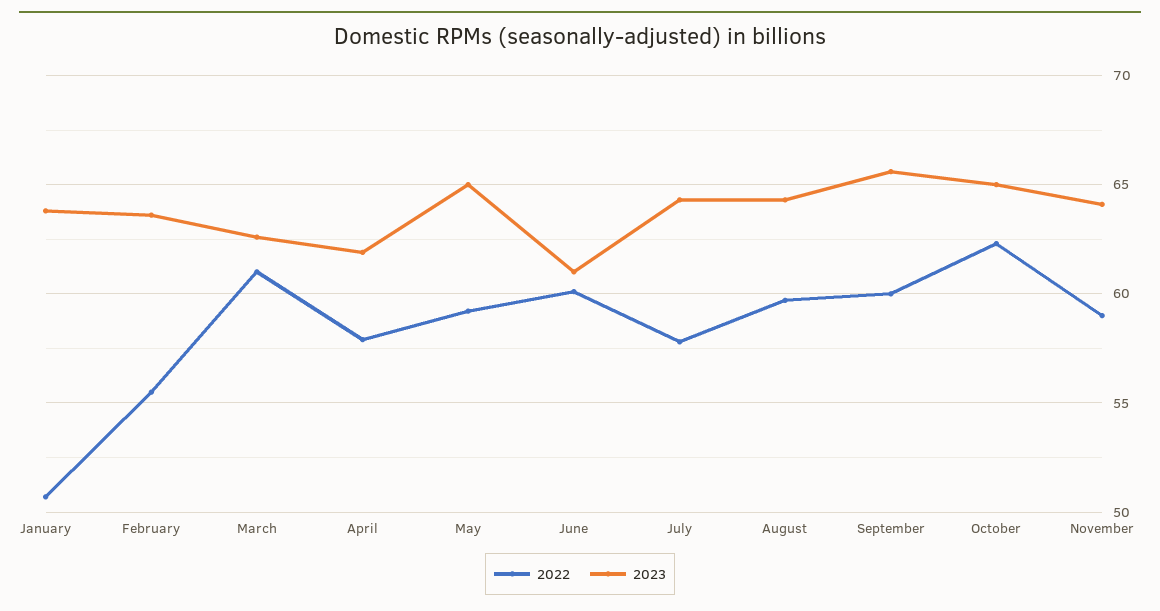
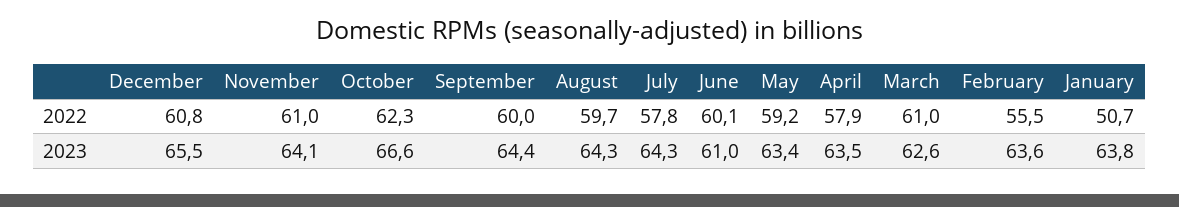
2023, April: 62 -> 63.5
2023, May: 65 -> 63.4
2023, September: 65.5 -> 64.4
2023, October: 65 -> 66.6
2022, November: 59 -> 61
2022, December: none -> 60.8
2023, December: none -> 65.5

